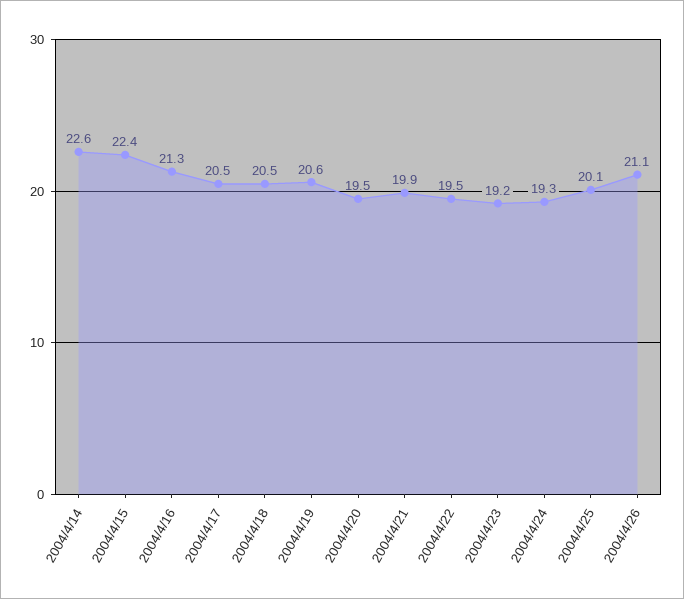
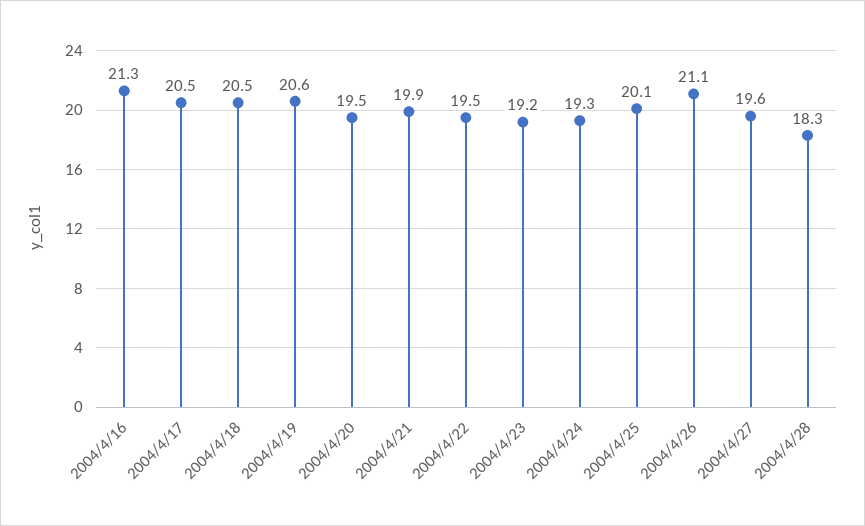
2004/4/14: 22.6 -> none
2004/4/15: 22.4 -> none
2004/4/27: none -> 19.6
2004/4/28: none -> 18.3

